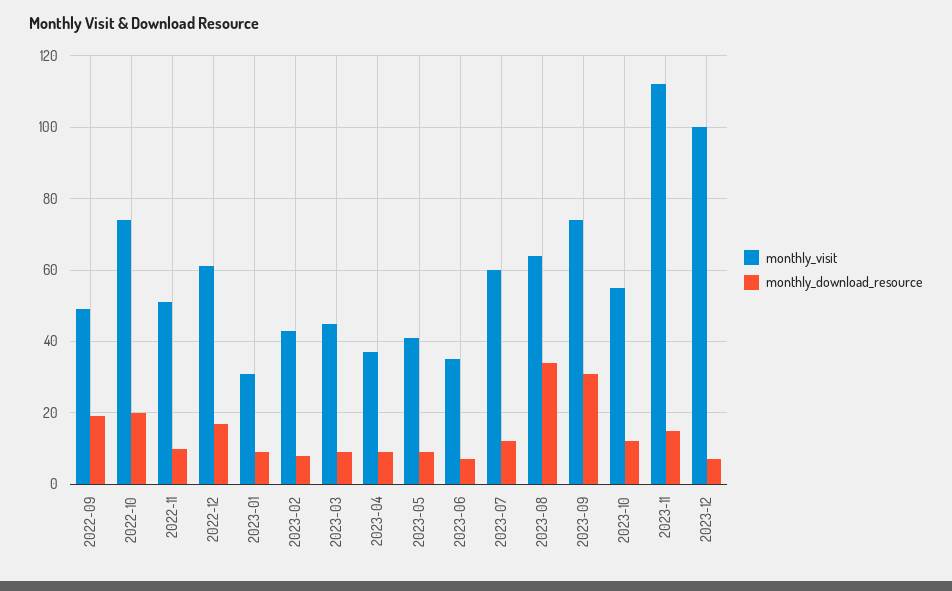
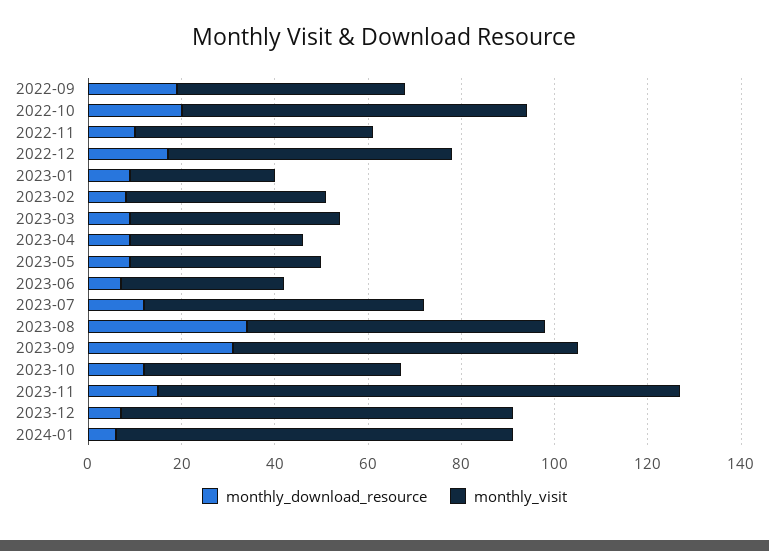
monthly_visit, 2023-12: 100 -> 85
monthly_download_resource, 2024-01: none -> 5
monthly_visit, 2024-01: none -> 85

